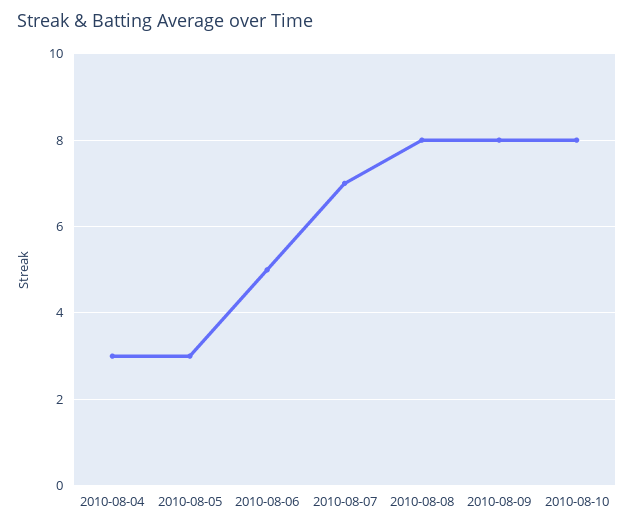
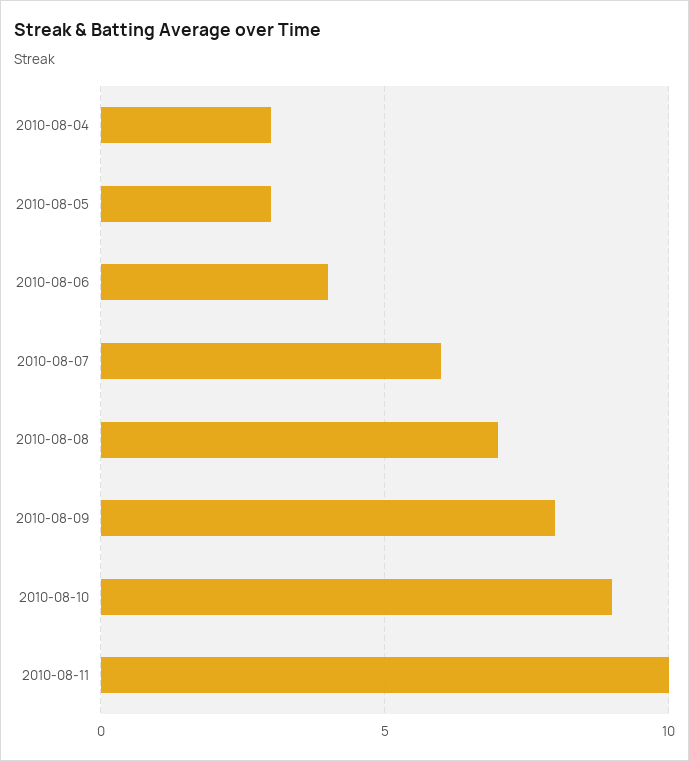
2010-08-06: 5 -> 4
2010-08-07: 7 -> 6
2010-08-08: 8 -> 7
2010-08-10: 8 -> 9
2010-08-11: none -> 10

